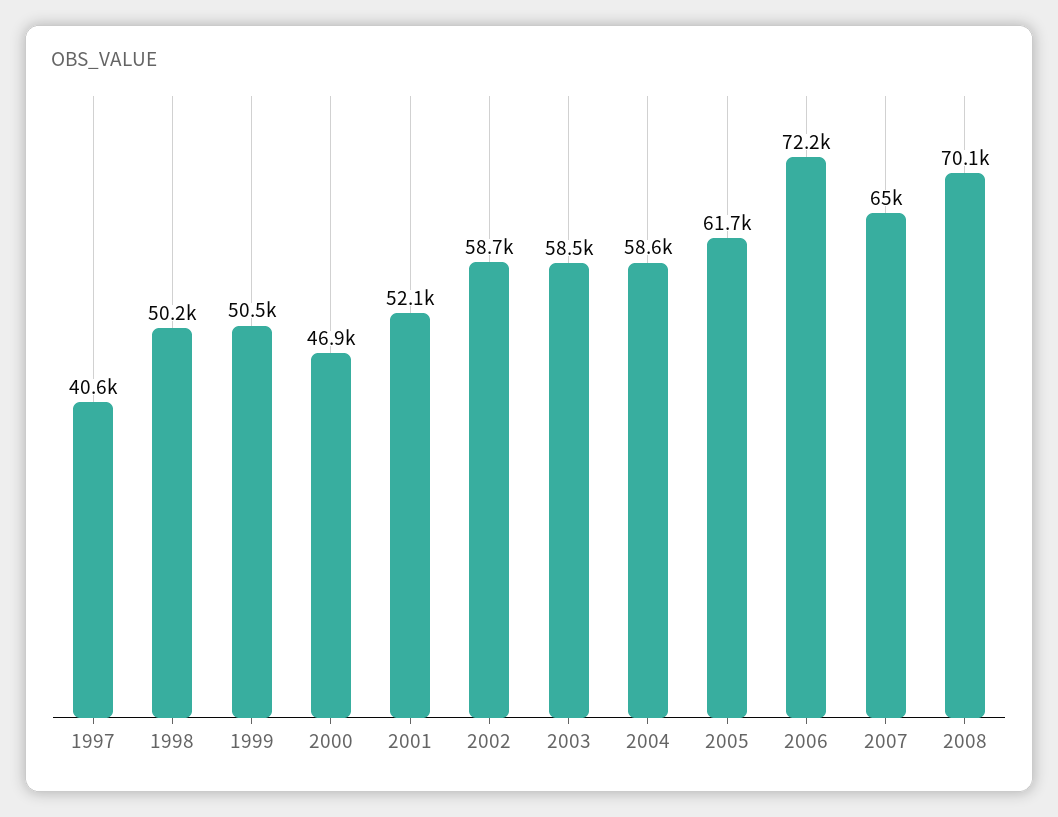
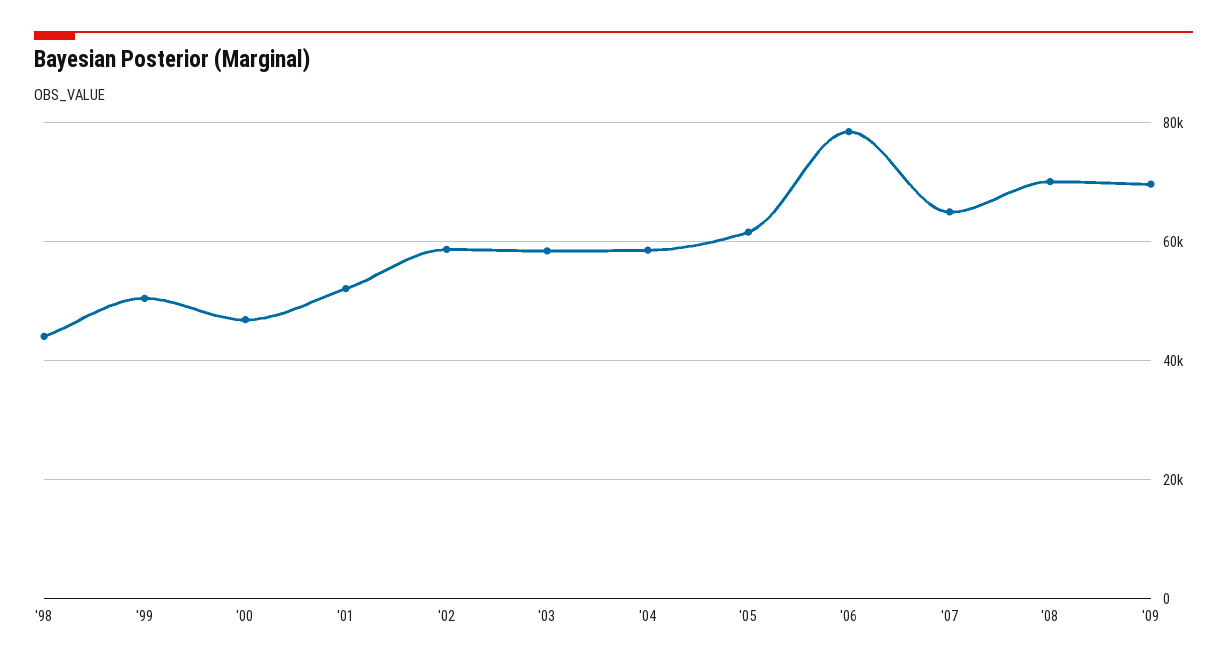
1997: 40600 -> none
1998: 50200 -> 44000
2006: 72200 -> 78000
'09: none -> 70000

